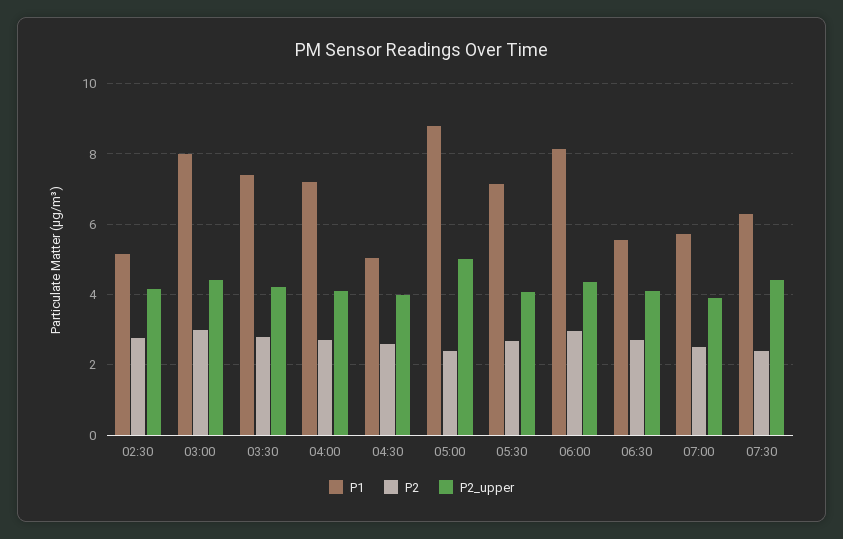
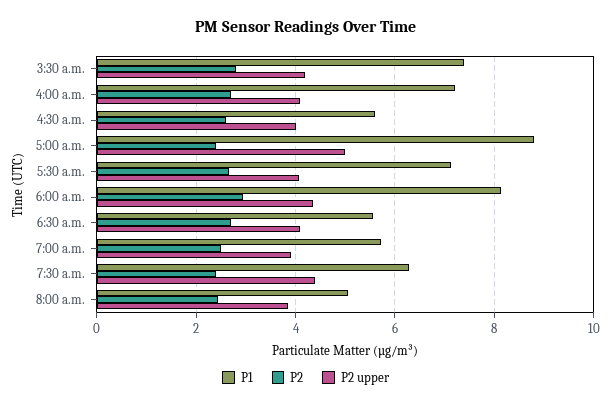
P1, 02:30: 5.2 -> none
P2, 02:30: 2.8 -> none
P2_upper, 02:30: 4.2 -> none
P1, 03:00: 8 -> none
P2, 03:00: 3 -> none
P2_upper, 03:00: 4.4 -> none
P1, 04:30: 5 -> 5.6
P1, 8:00 a.m.: none -> 5
P2, 8:00 a.m.: none -> 2.4
P2_upper, 8:00 a.m.: none -> 3.8

